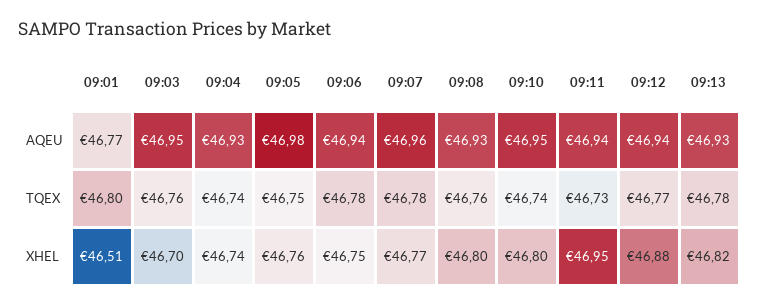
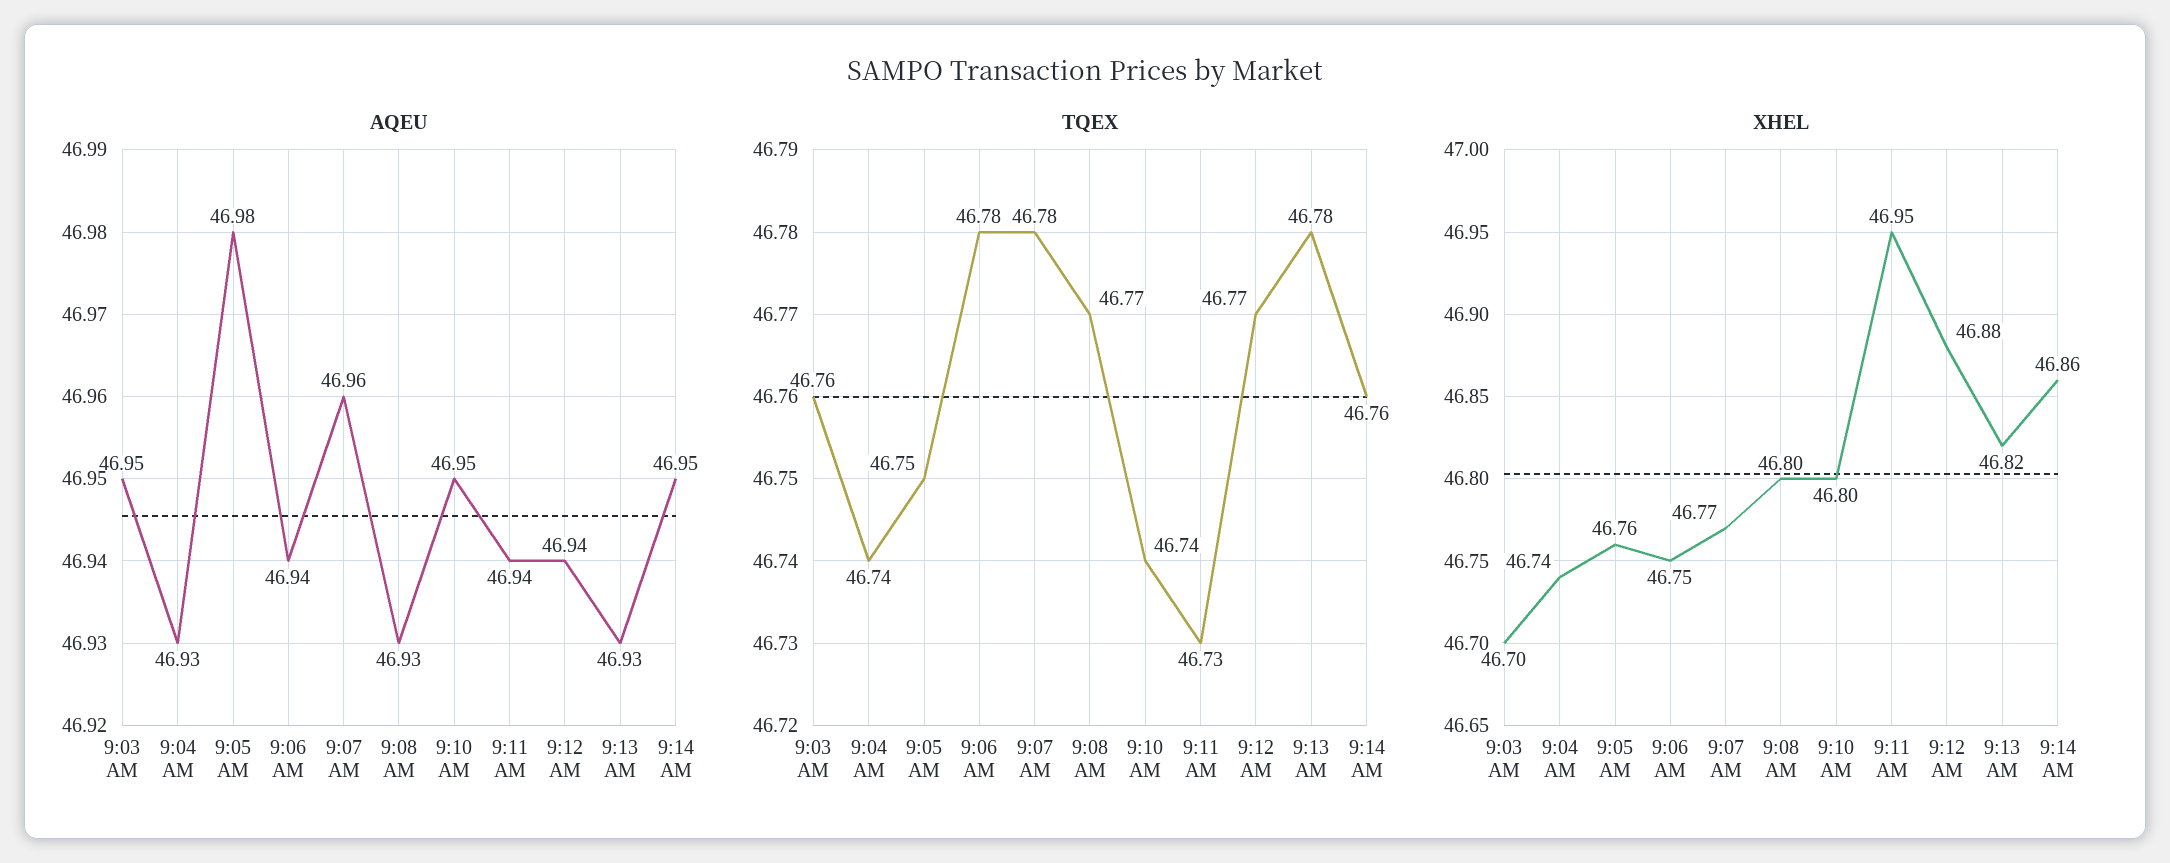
AQEU, 09:01: 46.77 -> none
TQEX, 09:01: 46.8 -> none
TQEX, 09:08: 46.76 -> 46.77
XHEL, 09:01: 46.51 -> none
AQEU, 9:14 AM: none -> 46.95
TQEX, 9:14 AM: none -> 46.76
XHEL, 9:14 AM: none -> 46.86

